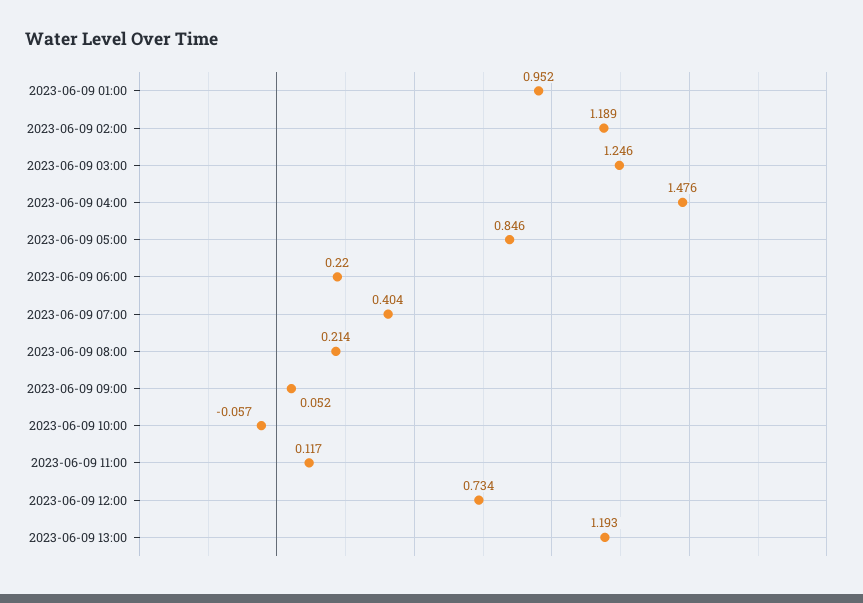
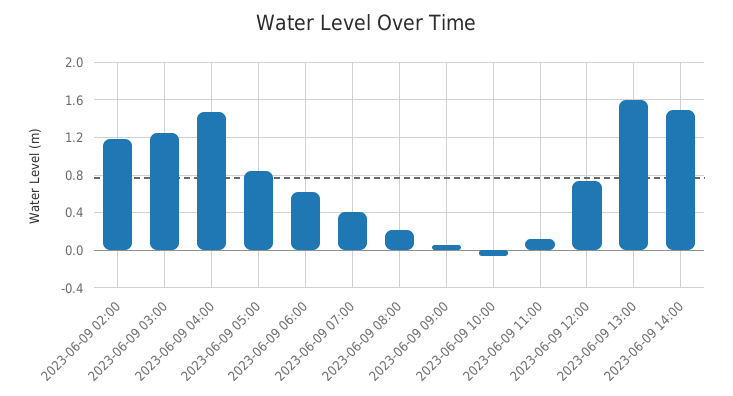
2023-06-09 01:00: 0.952 -> none
2023-06-09 06:00: 0.22 -> 0.6
2023-06-09 13:00: 1.193 -> 1.6
2023-06-09 14:00: none -> 1.5

